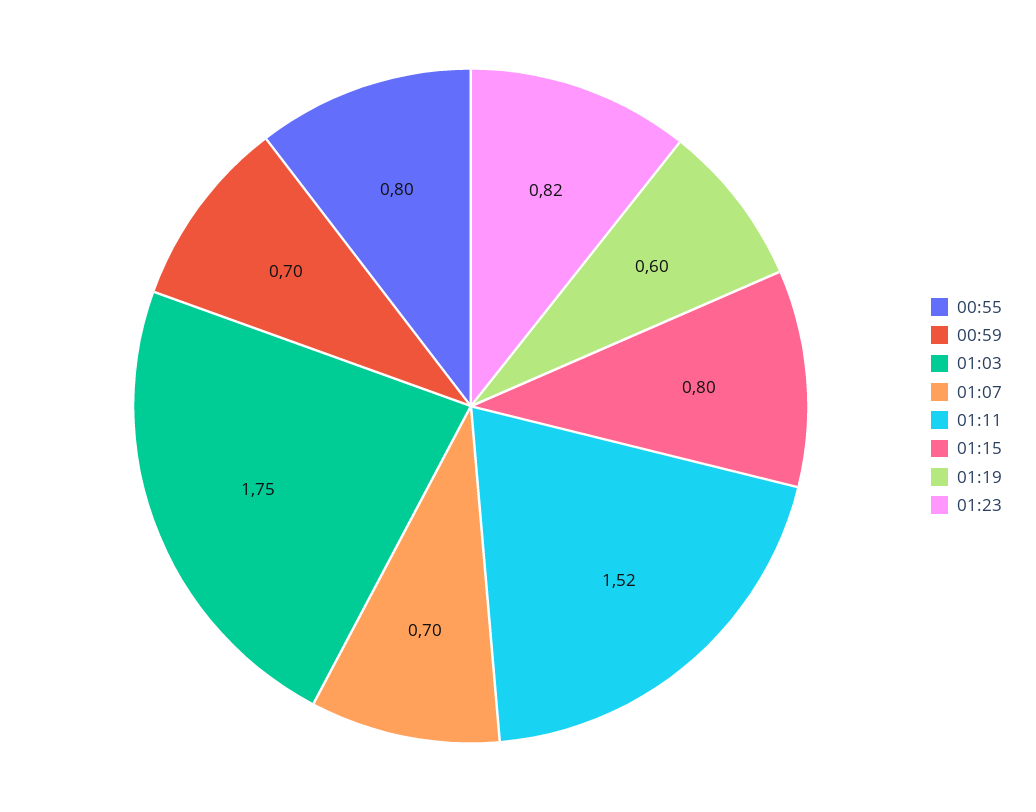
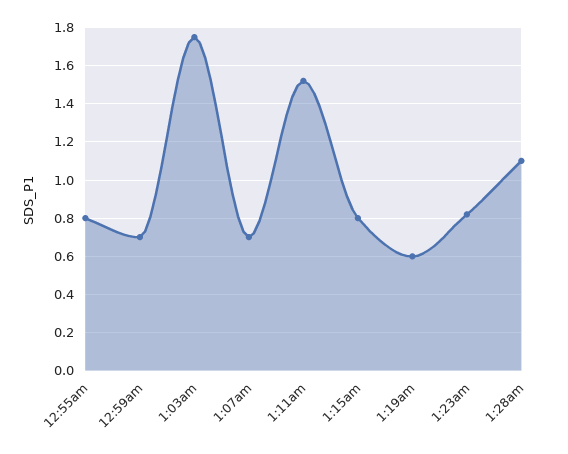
1:28am: none -> 1.1

